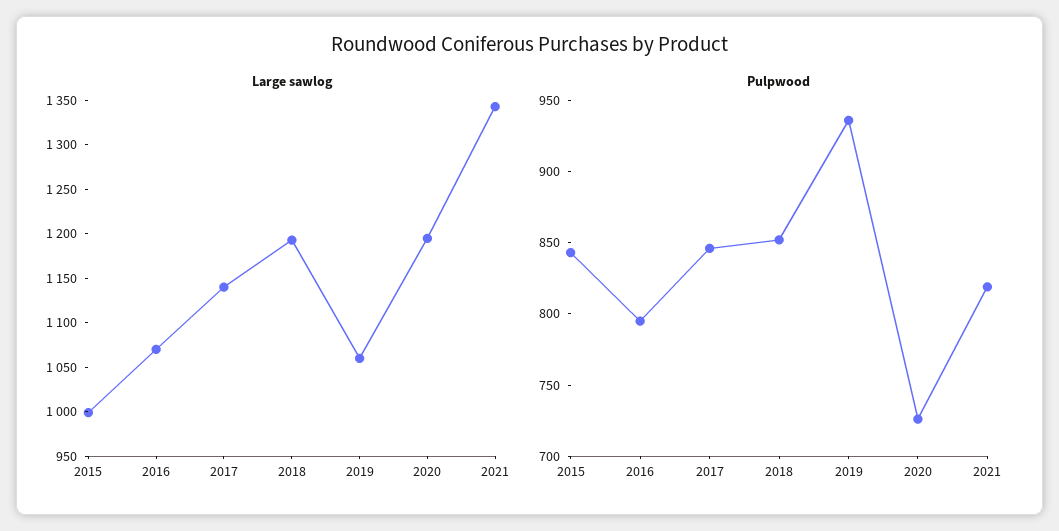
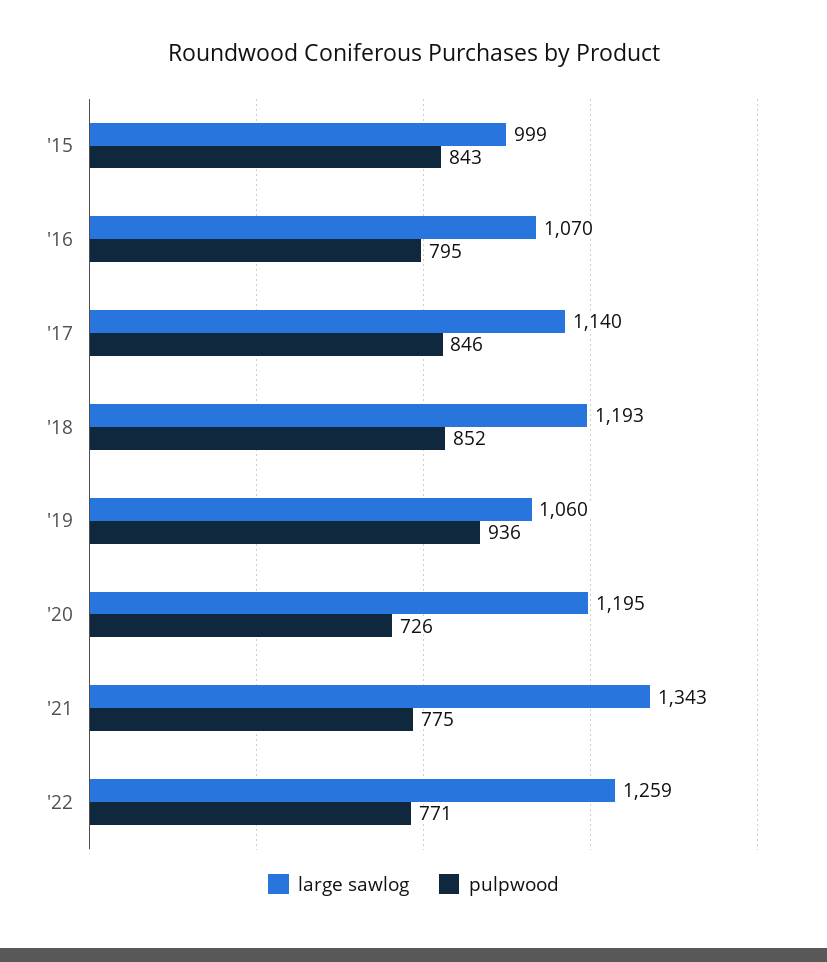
Pulpwood, 2021: 820 -> 775
Large sawlog, '22: none -> 1259
Pulpwood, '22: none -> 771

